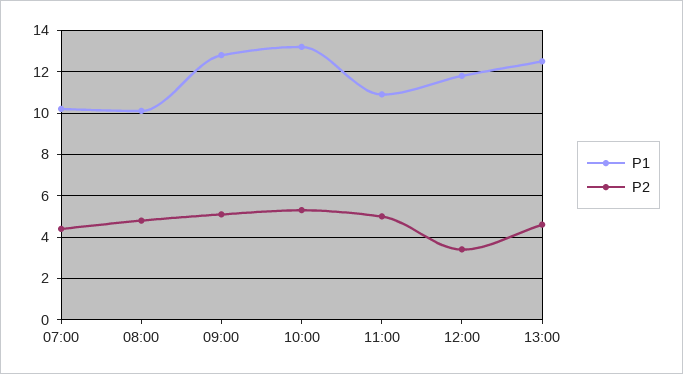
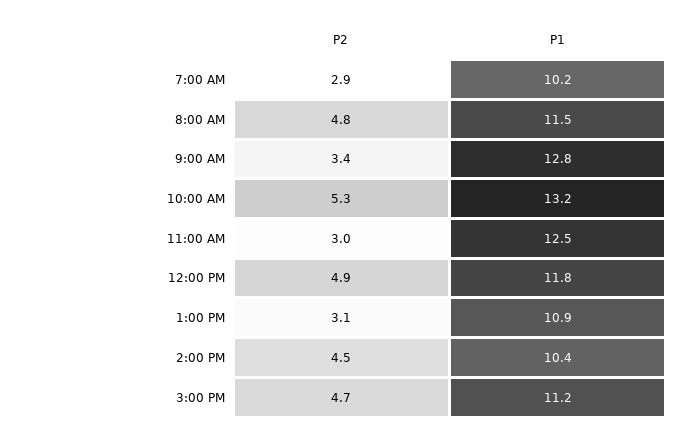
P2, 07:00: 4.5 -> 2.9
P1, 08:00: 10 -> 11.5
P2, 09:00: 5 -> 3.4
P1, 11:00: 11 -> 12.5
P2, 11:00: 5 -> 3
P2, 12:00: 3.5 -> 4.9
P1, 13:00: 12.5 -> 10.9
P2, 13:00: 4.5 -> 3.1
P2, 2:00 PM: none -> 4.5
P1, 2:00 PM: none -> 10.4
P2, 3:00 PM: none -> 4.7
P1, 3:00 PM: none -> 11.2

